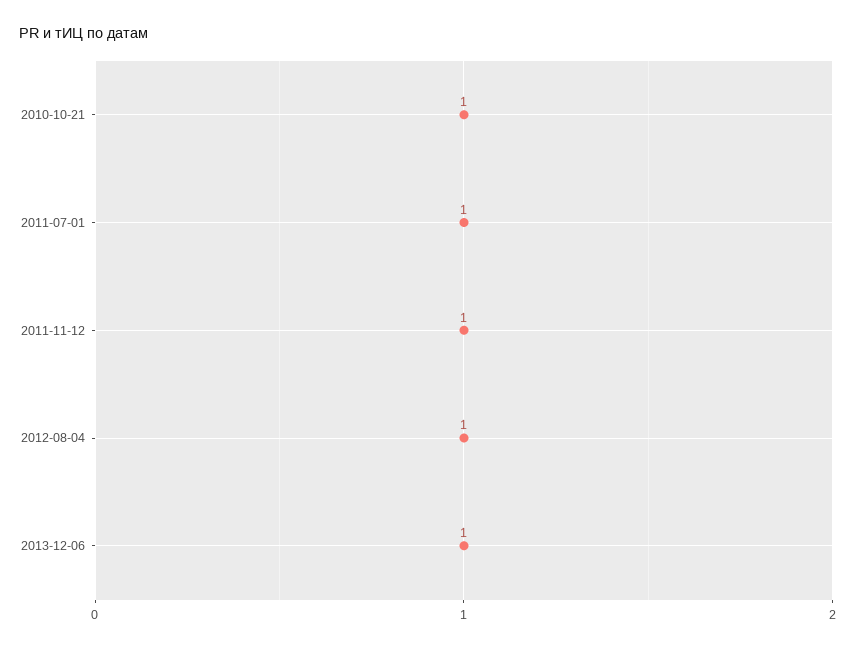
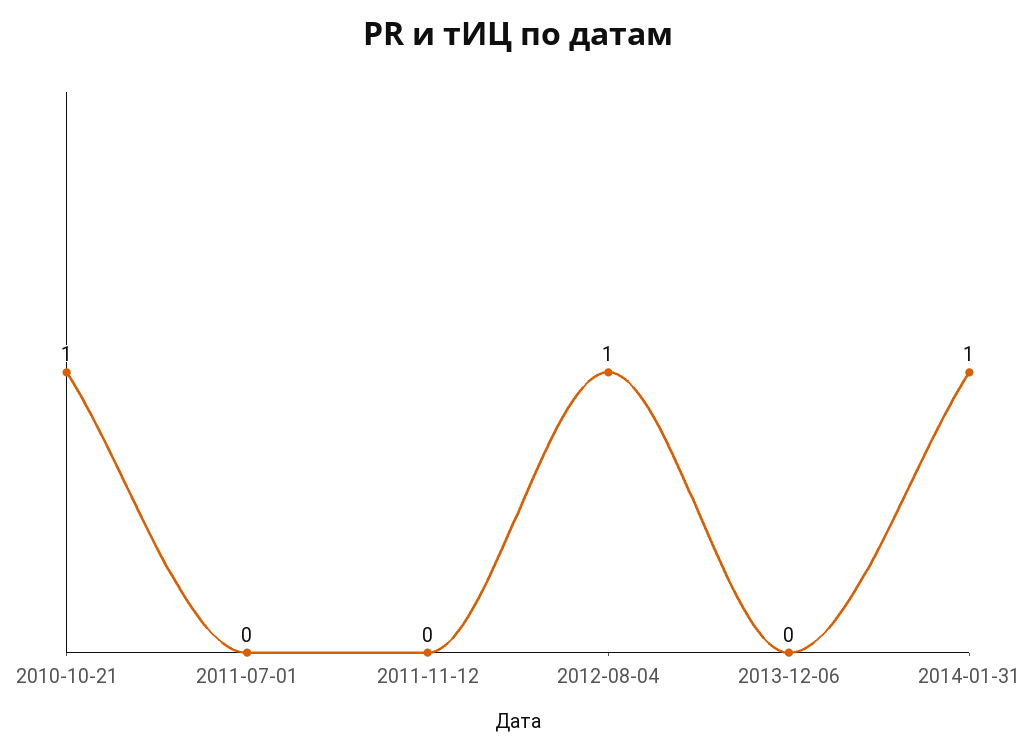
2011-07-01: 1 -> 0
2011-11-12: 1 -> 0
2013-12-06: 1 -> 0
2014-01-31: none -> 1

